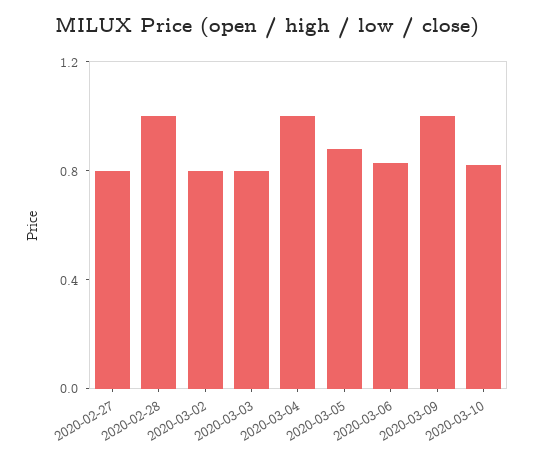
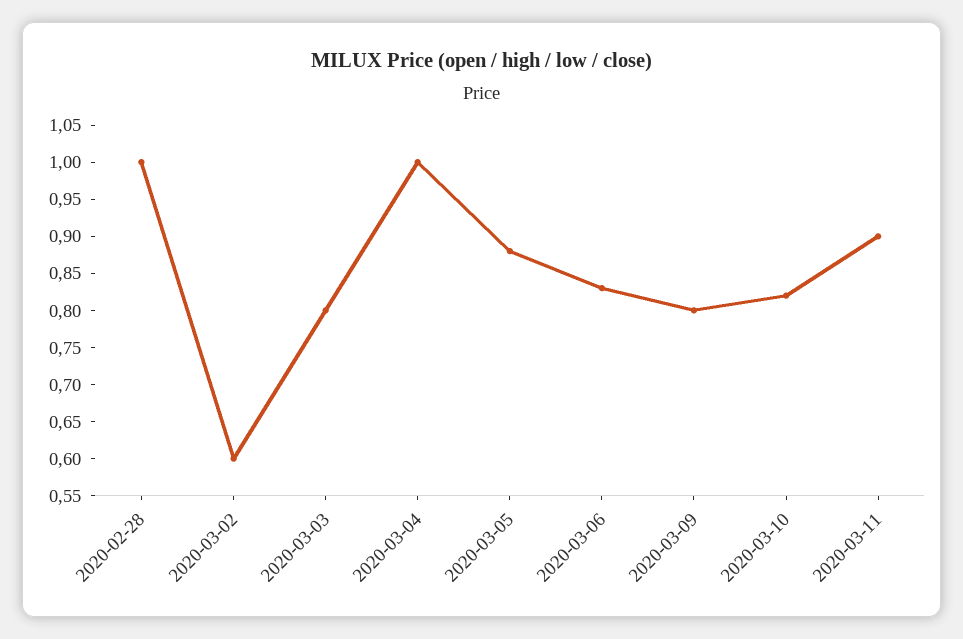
2020-02-27: 0.8 -> none
2020-03-02: 0.8 -> 0.6
2020-03-09: 1 -> 0.8
2020-03-11: none -> 0.9

